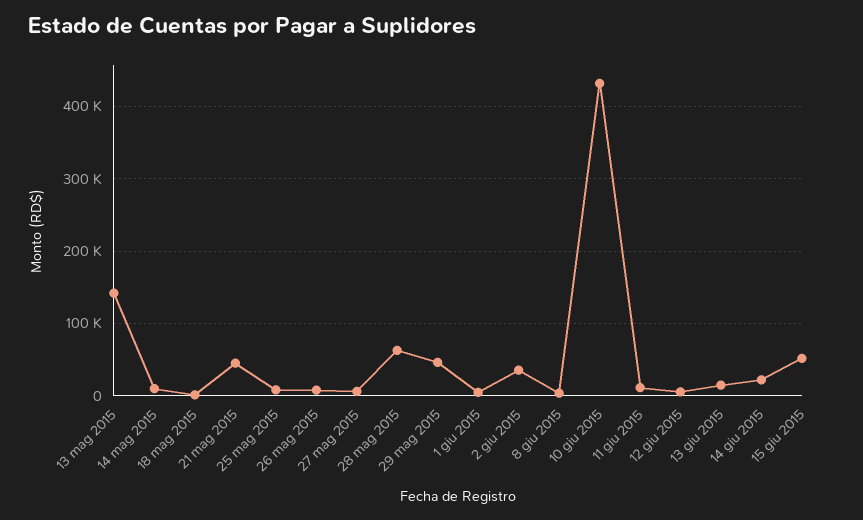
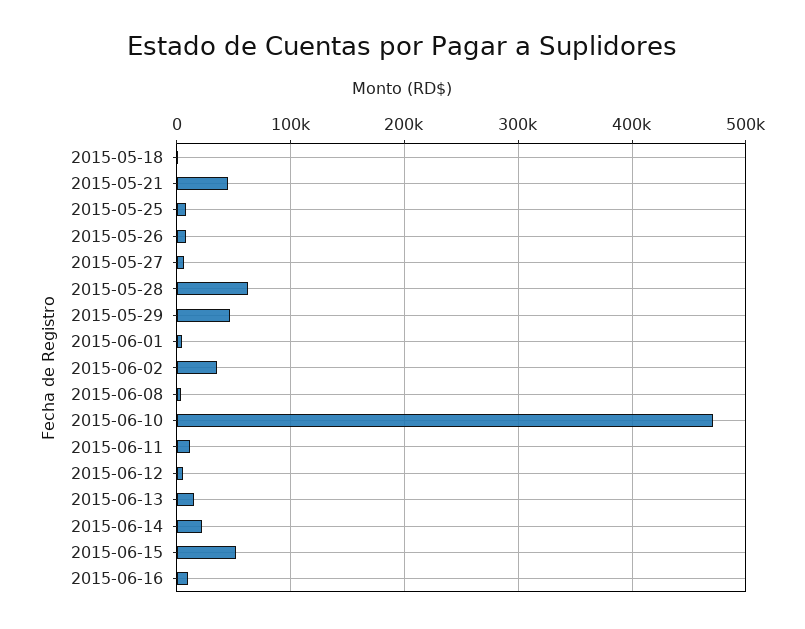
13 mag 2015: 140000 -> none
14 mag 2015: 10000 -> none
10 giu 2015: 430000 -> 470000
2015-06-16: none -> 10000

